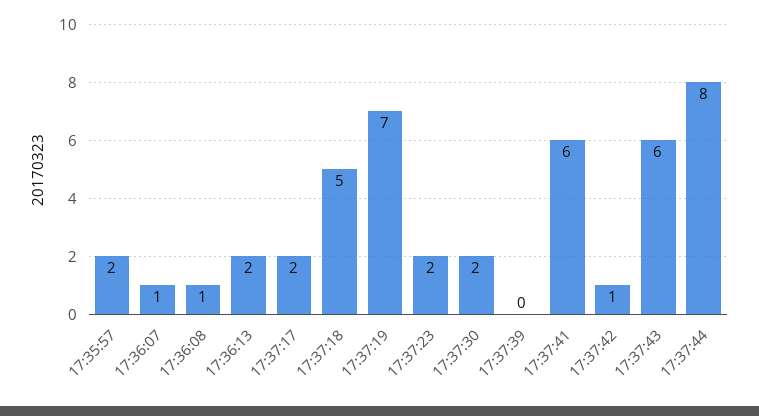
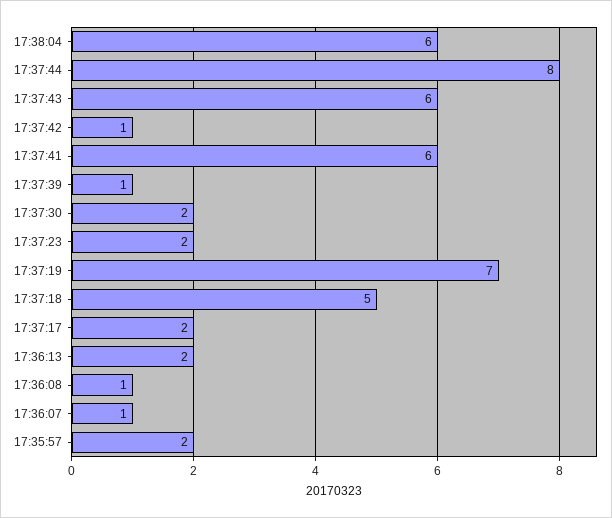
17:37:39: 0 -> 1
17:38:04: none -> 6

